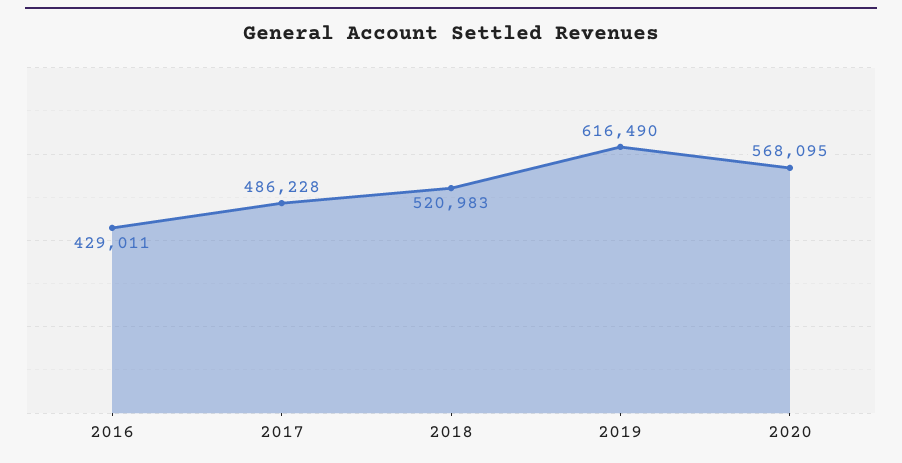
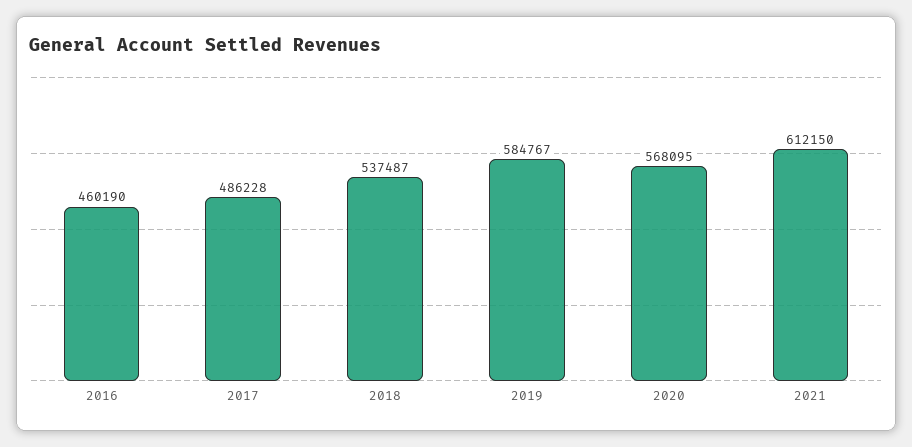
2016: 429011 -> 460190
2018: 520983 -> 537487
2019: 616490 -> 584767
2021: none -> 612150

